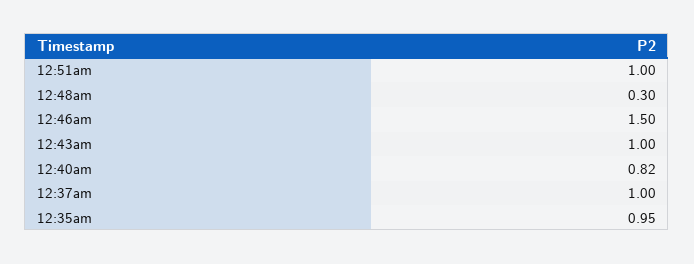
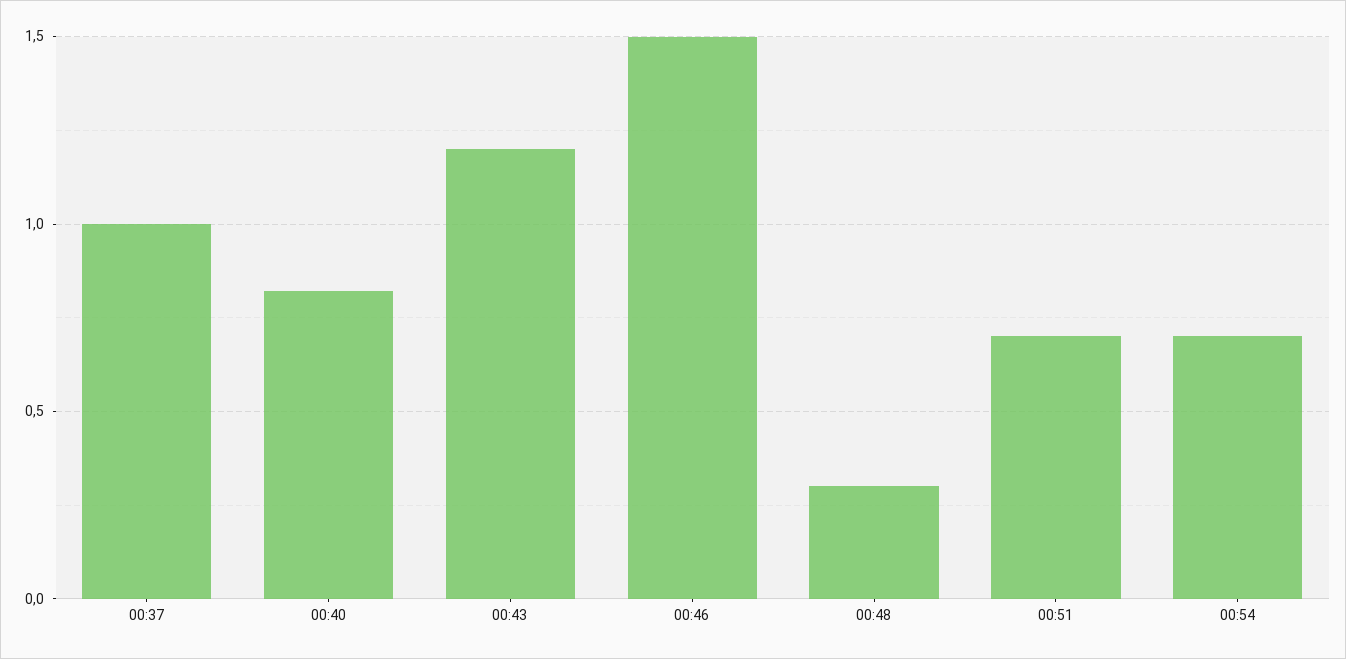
12:51am: 1 -> 0.7
12:43am: 1 -> 1.2
12:35am: 0.95 -> none
00:54: none -> 0.7

